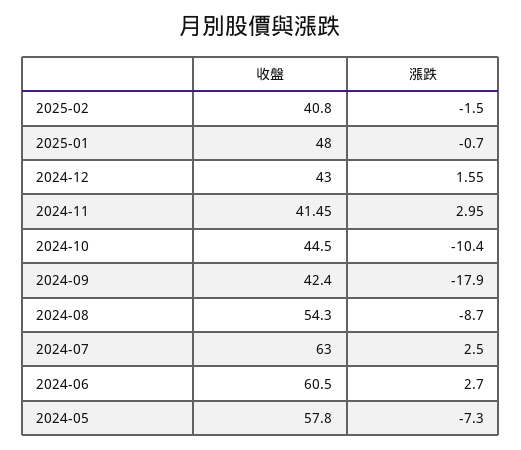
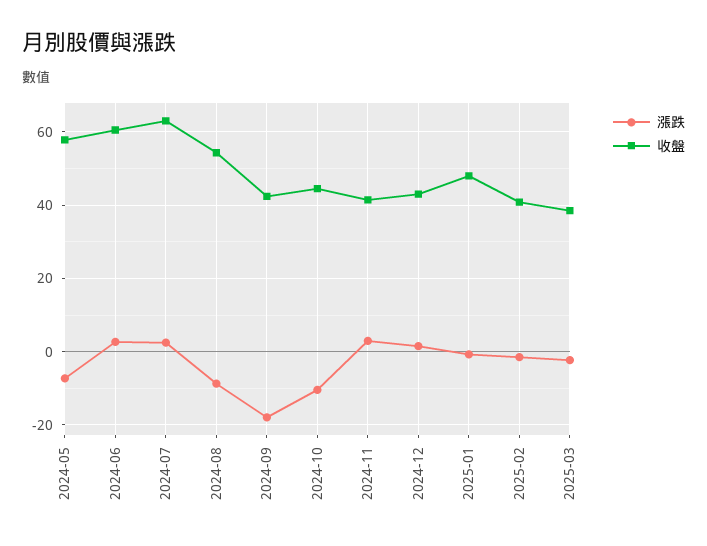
漲跌, 2025-03: none -> -2
收盤, 2025-03: none -> 38

